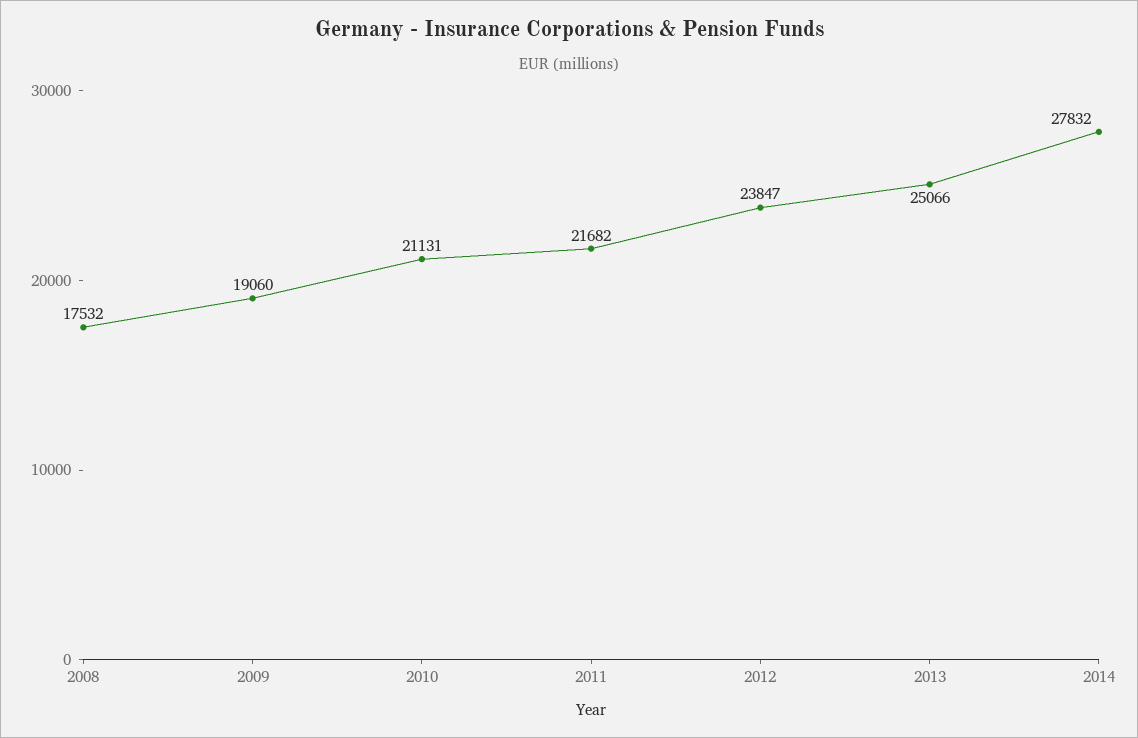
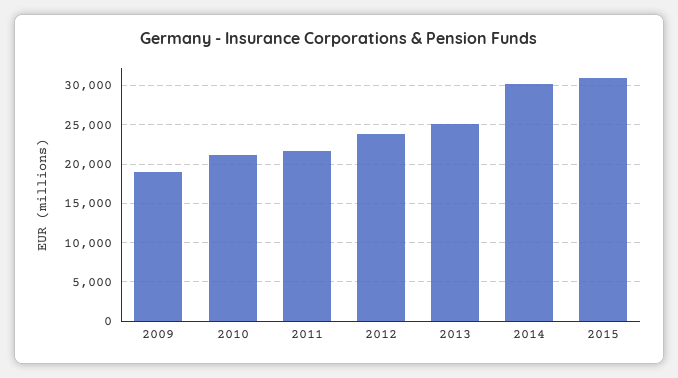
2008: 17532 -> none
2014: 27832 -> 30000
2015: none -> 31000

